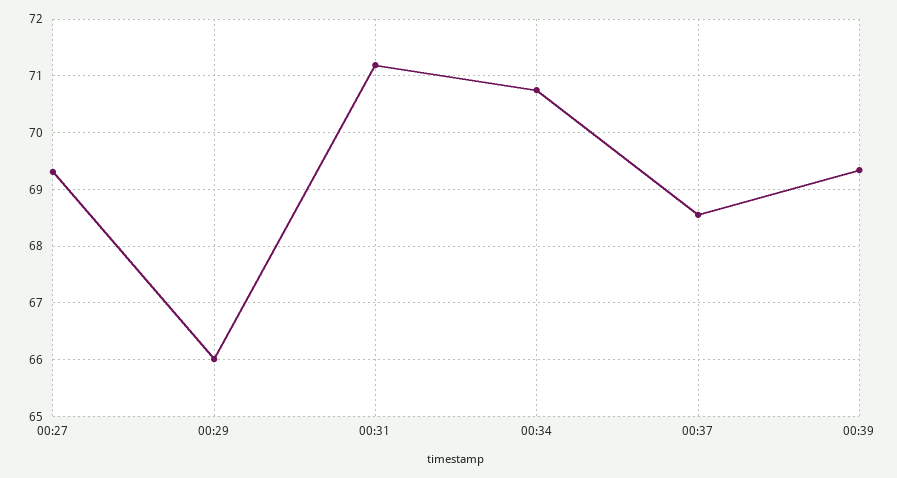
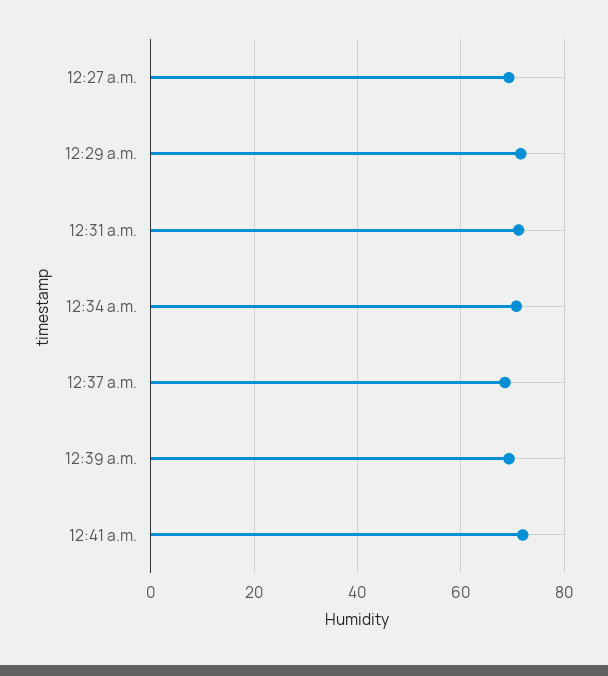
00:29: 66 -> 72
12:41 a.m.: none -> 72

